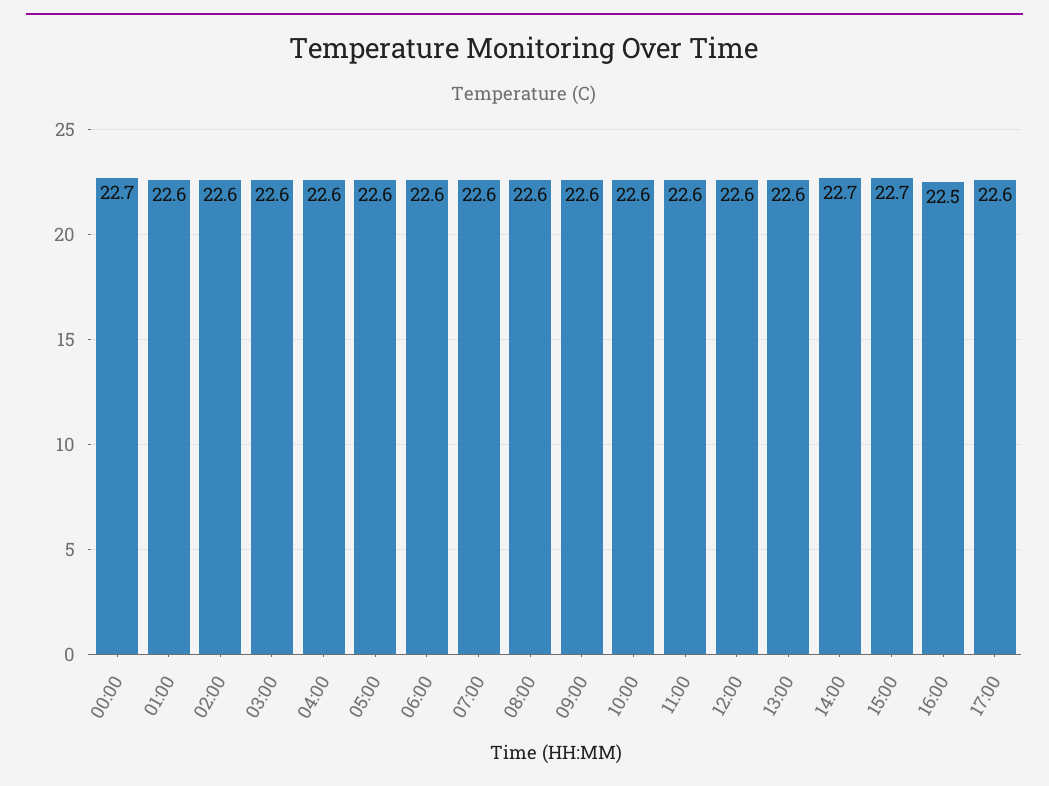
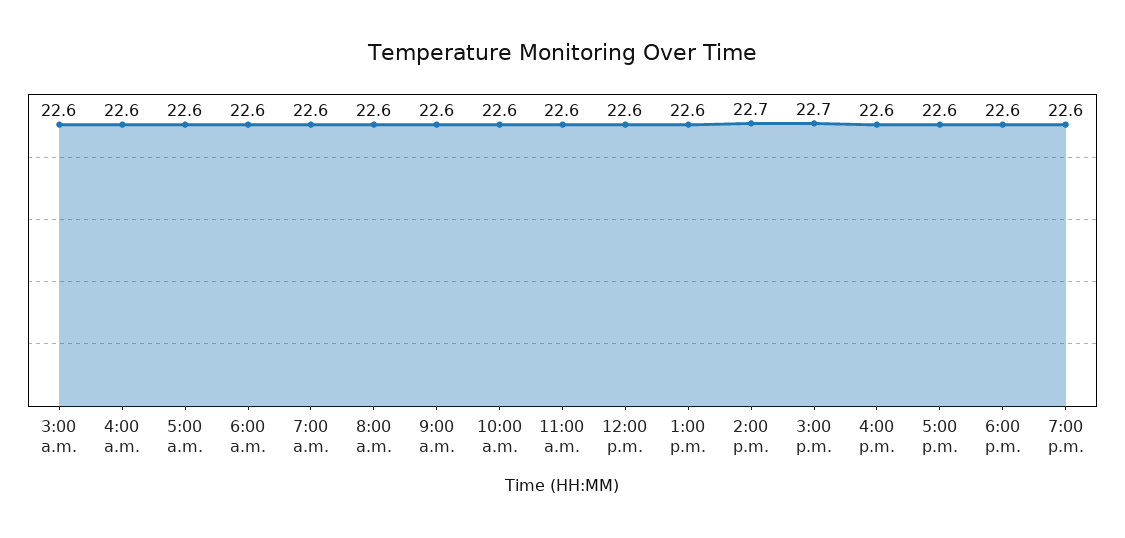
00:00: 22.7 -> none
01:00: 22.6 -> none
02:00: 22.6 -> none
16:00: 22.5 -> 22.6
6:00 p.m.: none -> 22.6
7:00 p.m.: none -> 22.6

